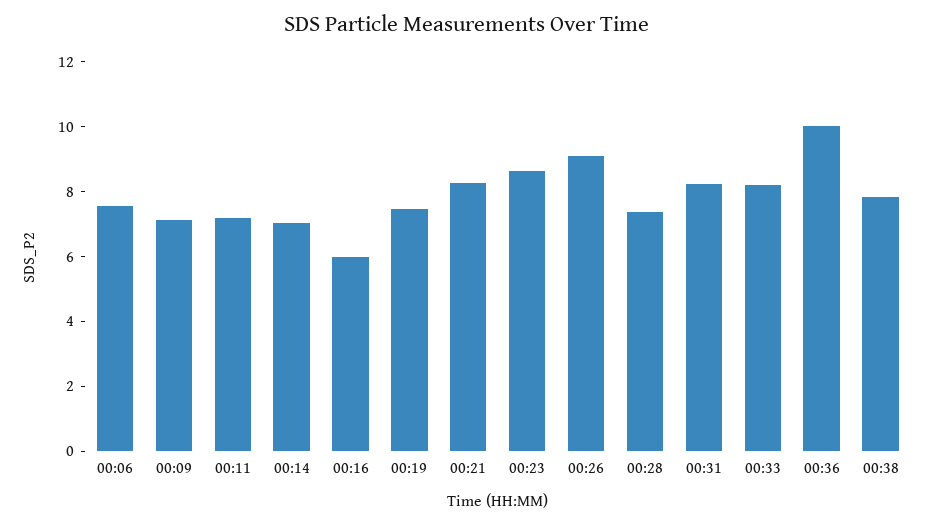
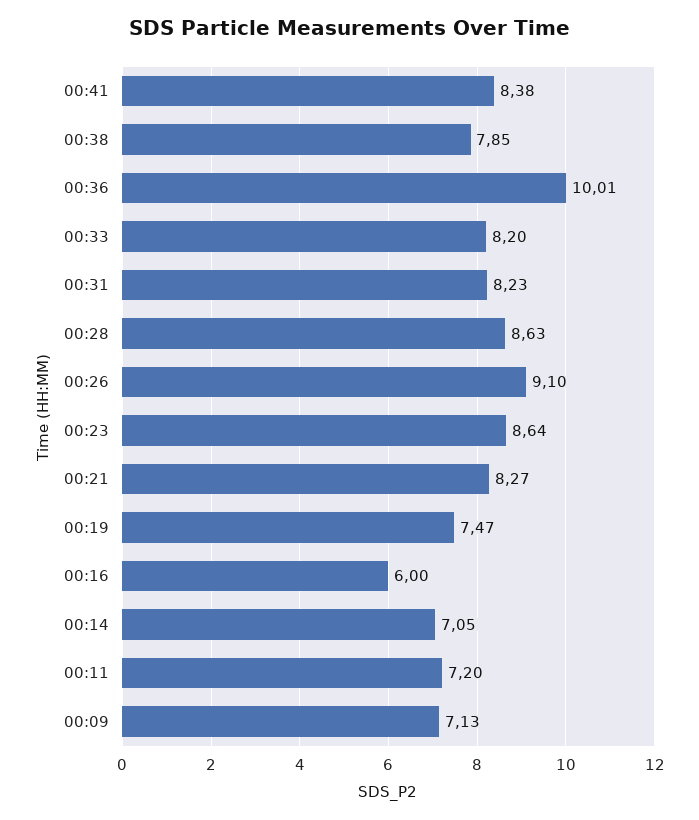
00:06: 7.5 -> none
00:28: 7.5 -> 8.63
00:41: none -> 8.38

